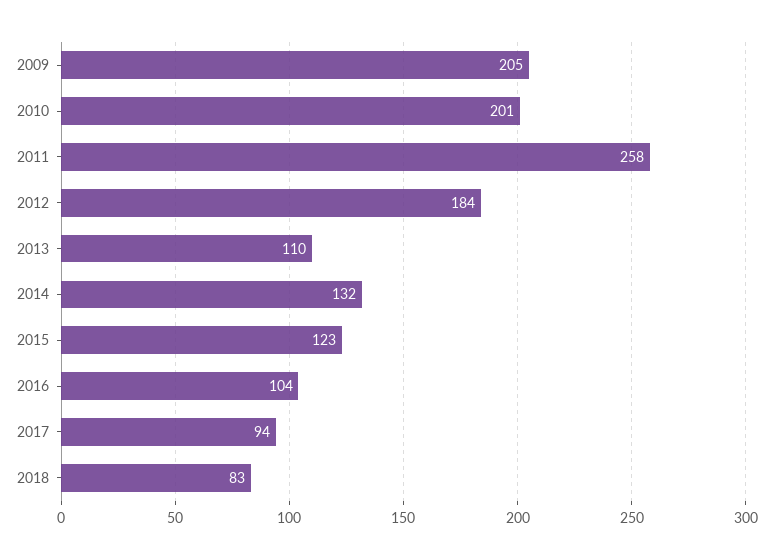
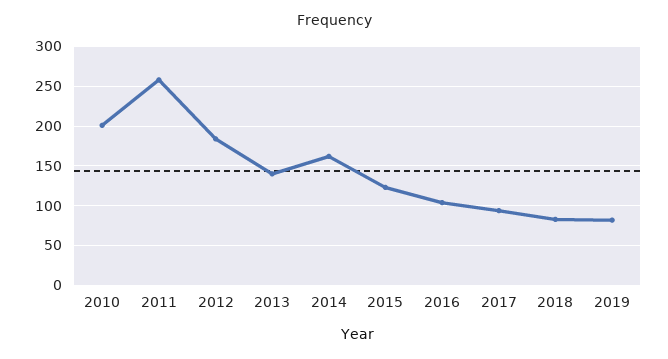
2009: 205 -> none
2013: 110 -> 140
2014: 132 -> 160
2019: none -> 80

